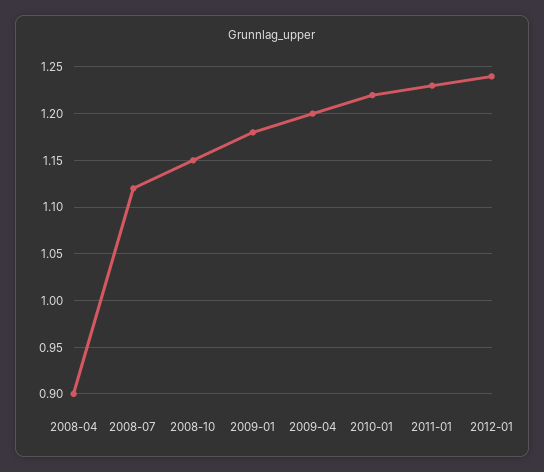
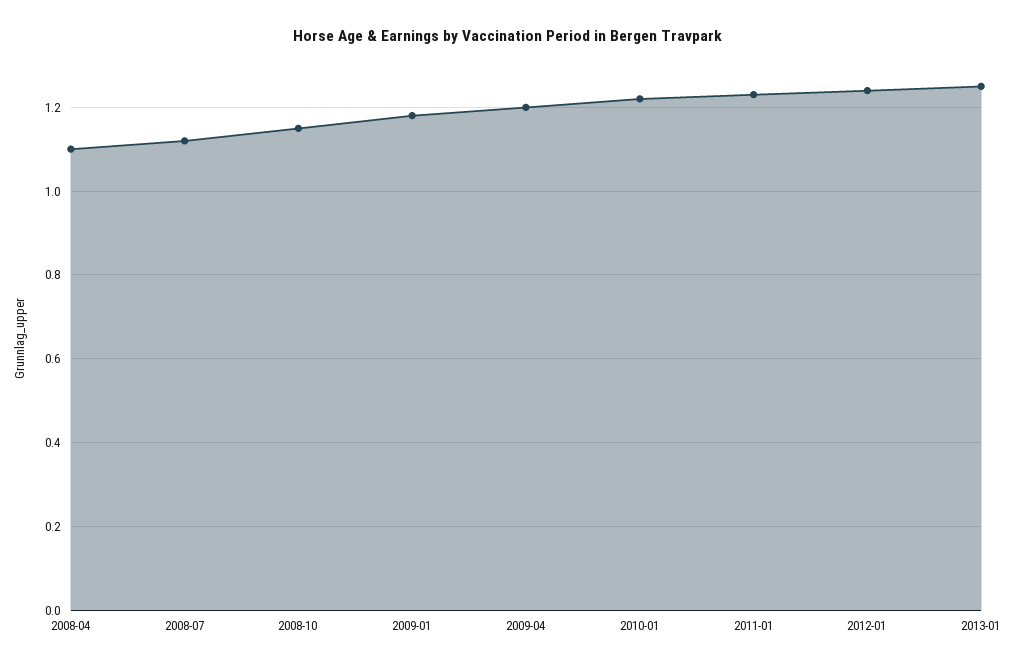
2008-04: 0.9 -> 1.1
2013-01: none -> 1.25

